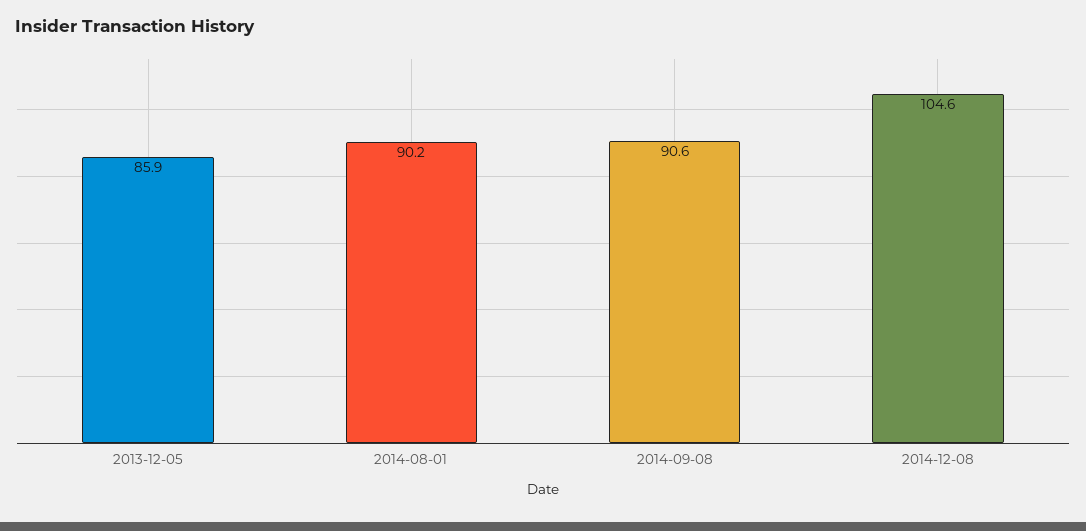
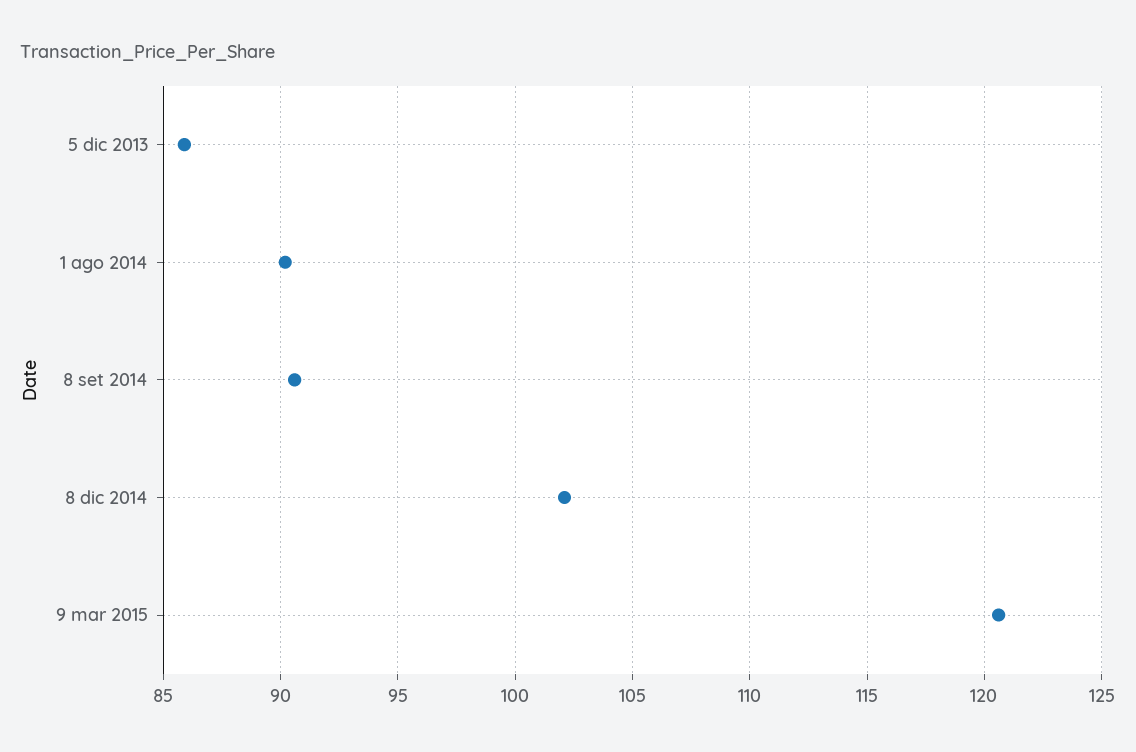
2014-12-08: 104.6 -> 102
9 mar 2015: none -> 120.5

